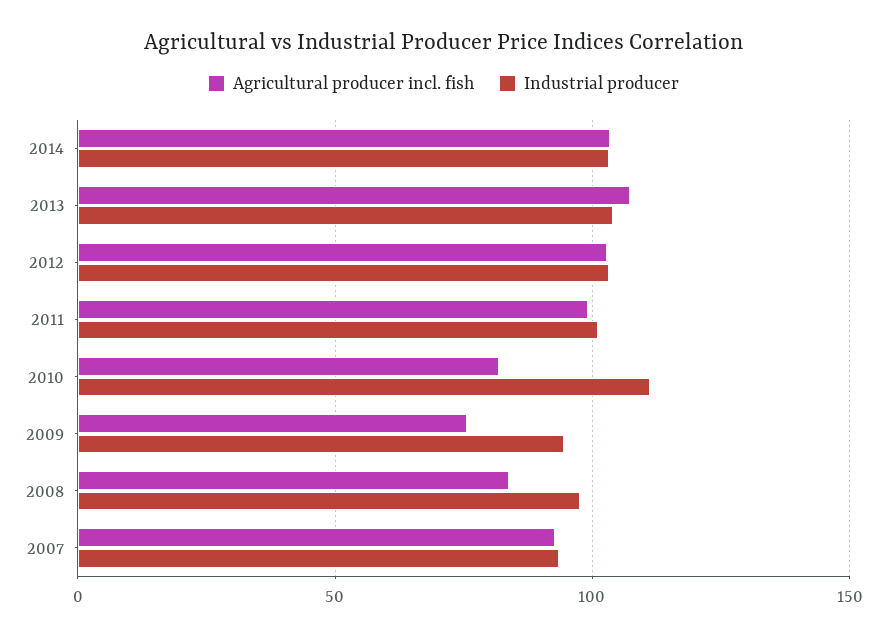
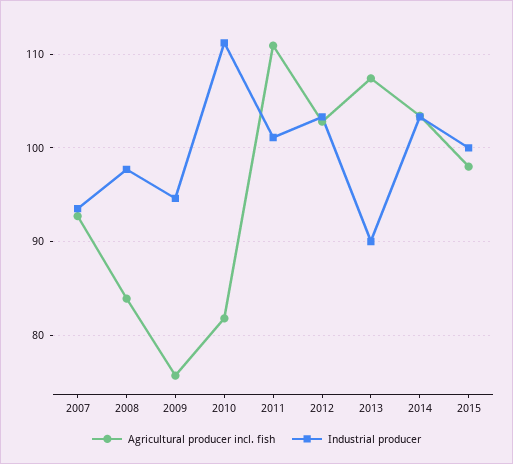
Industrial producer, 2013: 105 -> 90
Agricultural producer incl. fish, 2011: 100 -> 111
Agricultural producer incl. fish, 2015: none -> 98
Industrial producer, 2015: none -> 100

